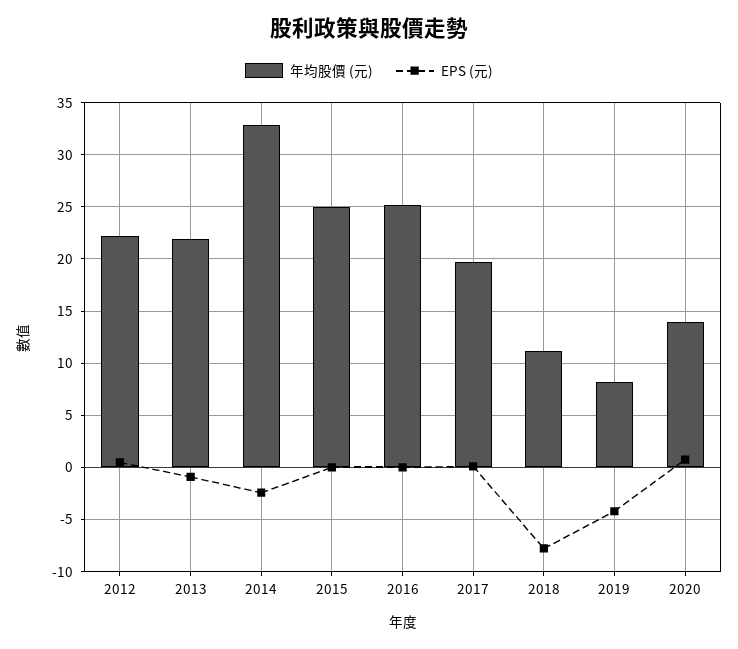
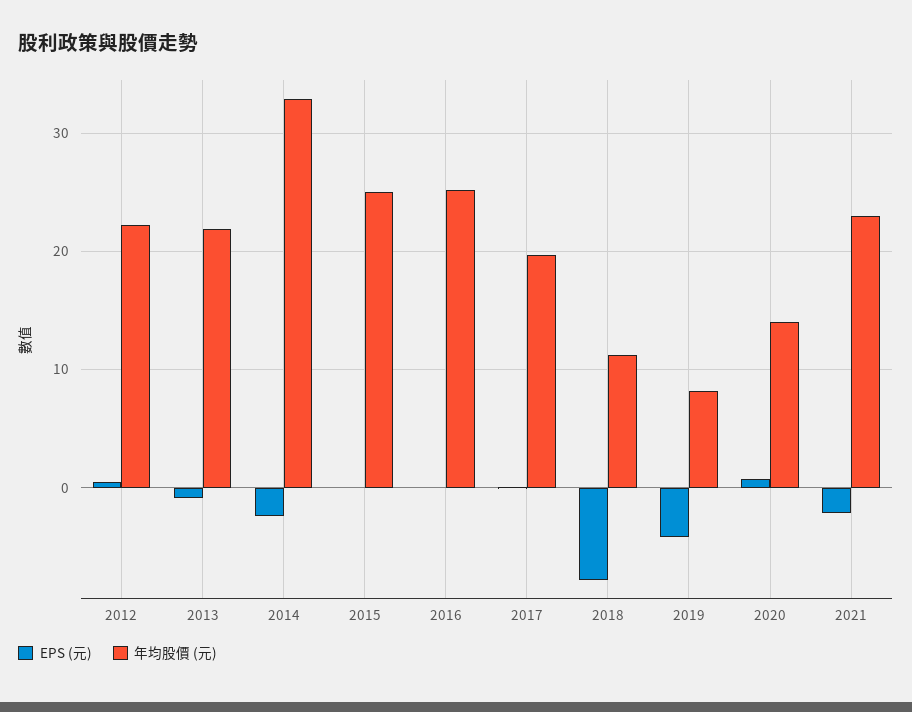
EPS (元), 2021: none -> -2
年均股價 (元), 2021: none -> 23

